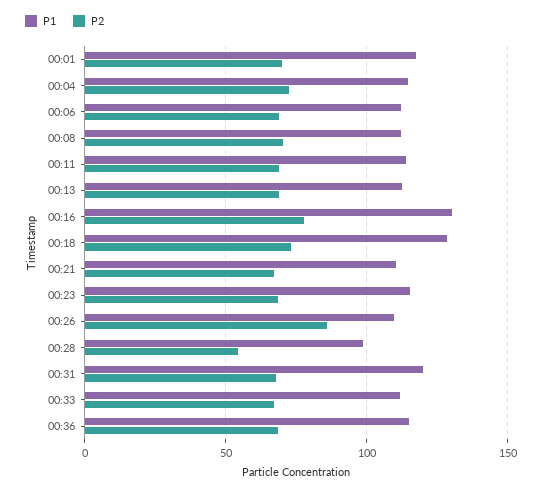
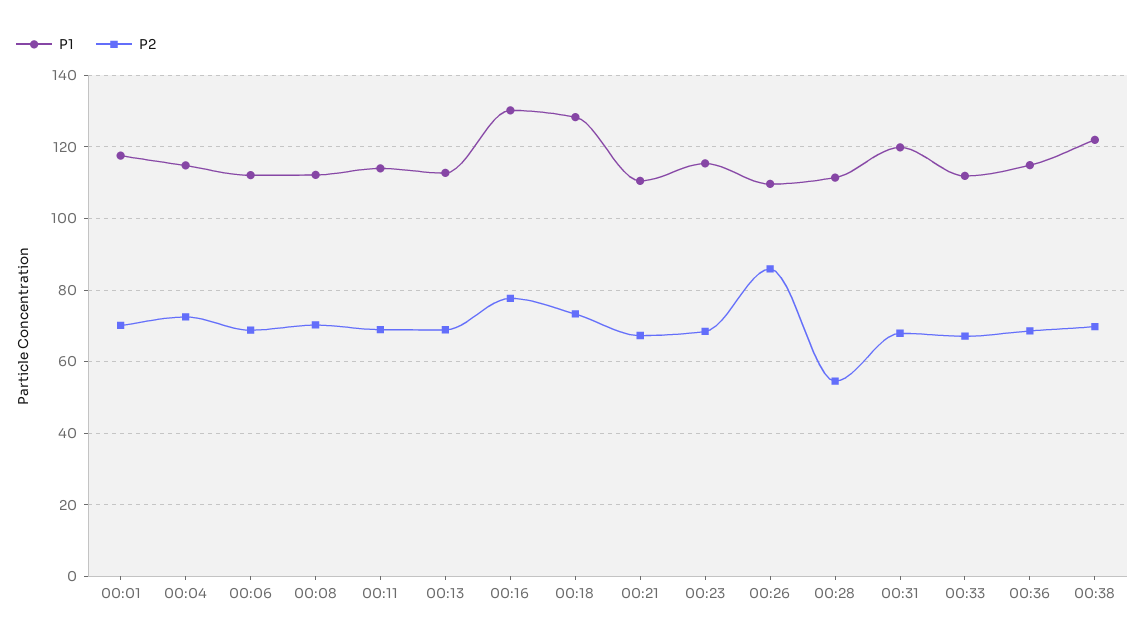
P1, 00:28: 100 -> 112
P1, 00:38: none -> 122
P2, 00:38: none -> 70

